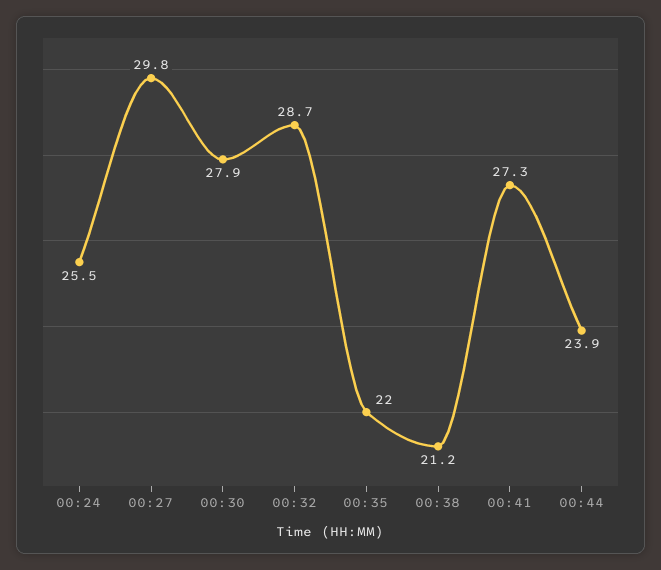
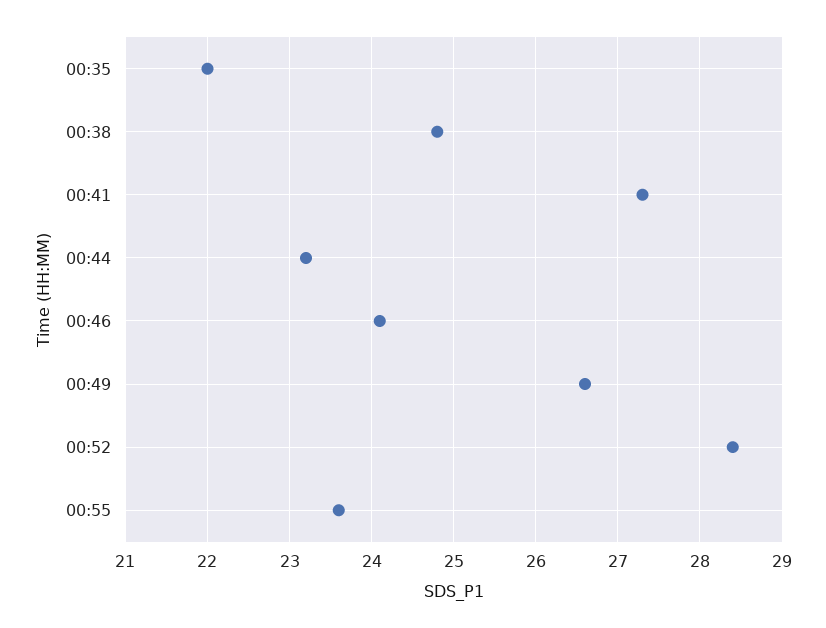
00:24: 25.5 -> none
00:27: 29.8 -> none
00:30: 27.9 -> none
00:32: 28.7 -> none
00:38: 21.2 -> 24.8
00:44: 23.9 -> 23.2
00:46: none -> 24.1
00:49: none -> 26.6
00:52: none -> 28.4
00:55: none -> 23.6

